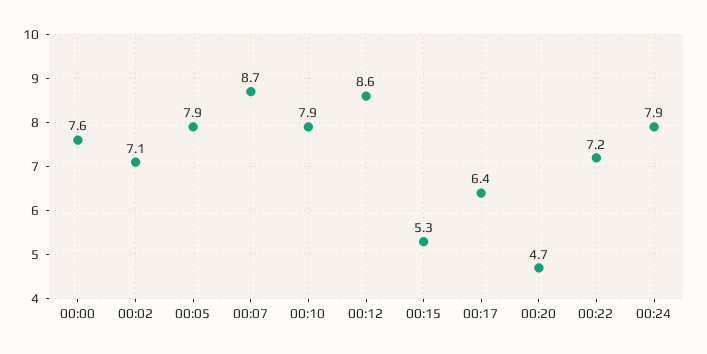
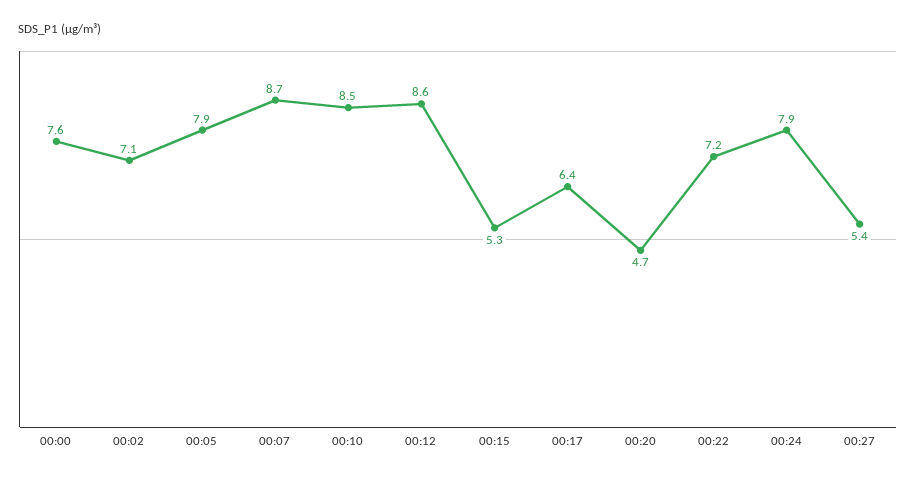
00:10: 7.9 -> 8.5
00:27: none -> 5.4

